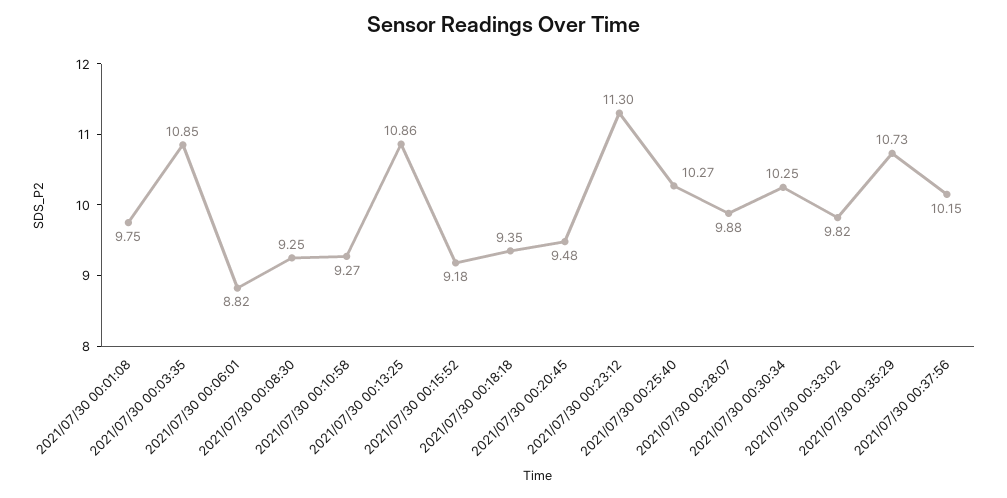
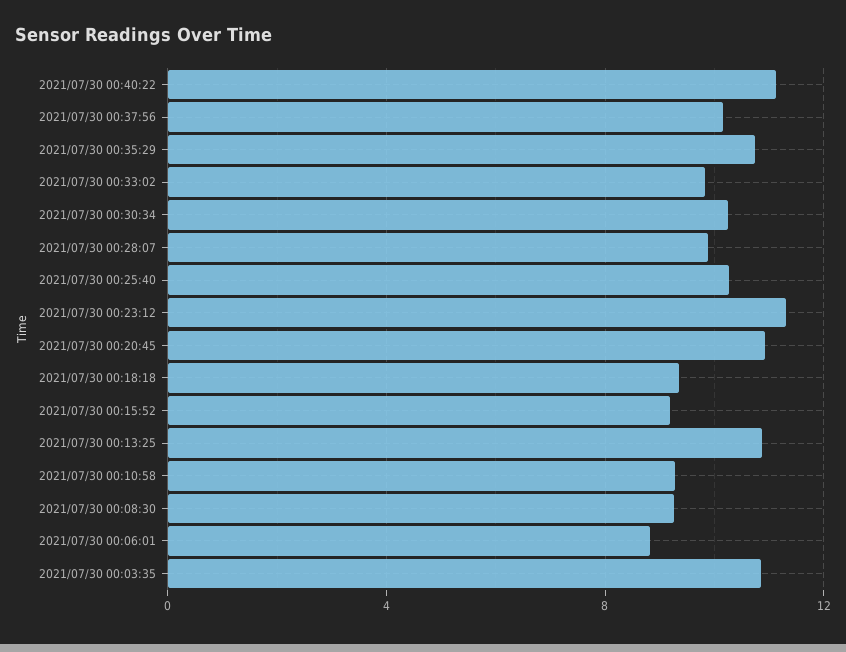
2021/07/30 00:01:08: 9.75 -> none
2021/07/30 00:20:45: 9.48 -> 11
2021/07/30 00:40:22: none -> 11

